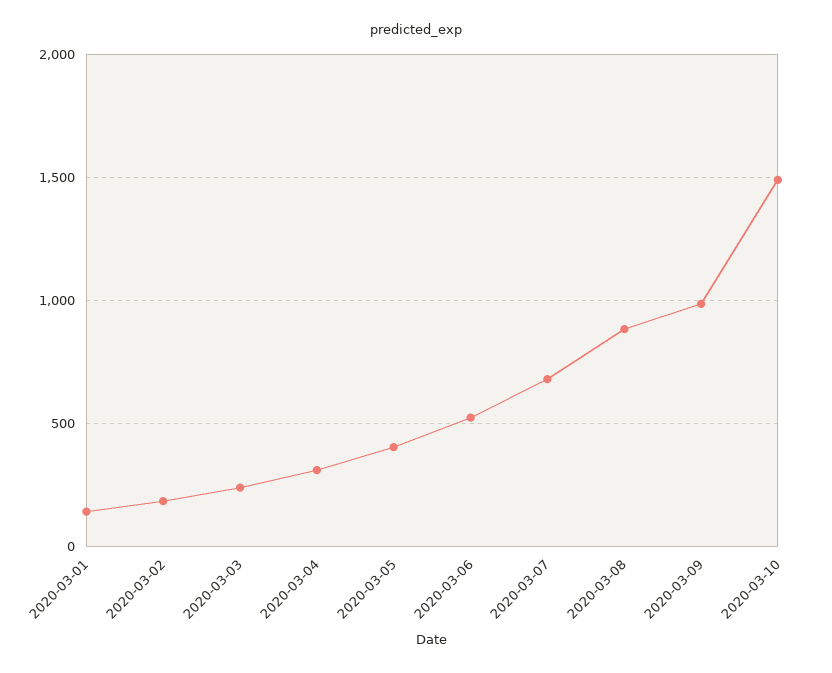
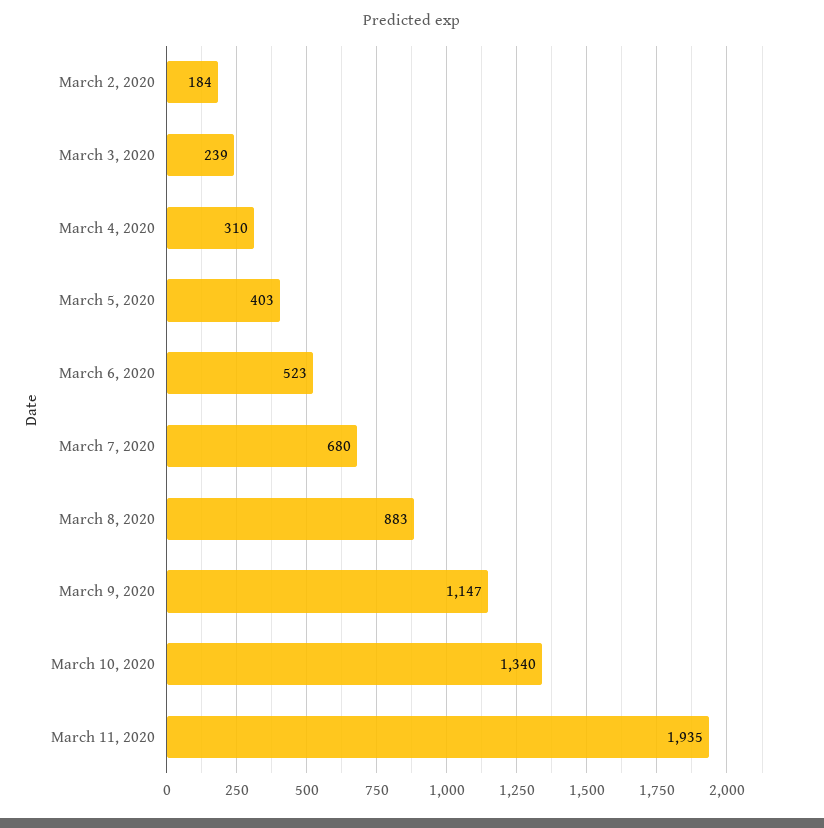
2020-03-01: 150 -> none
2020-03-09: 1000 -> 1147
2020-03-10: 1500 -> 1340
March 11, 2020: none -> 1935

